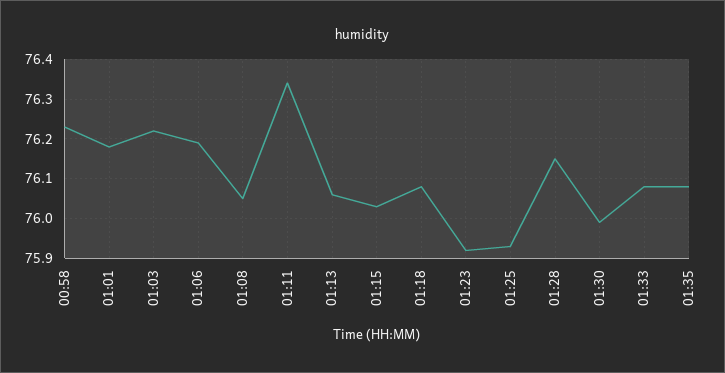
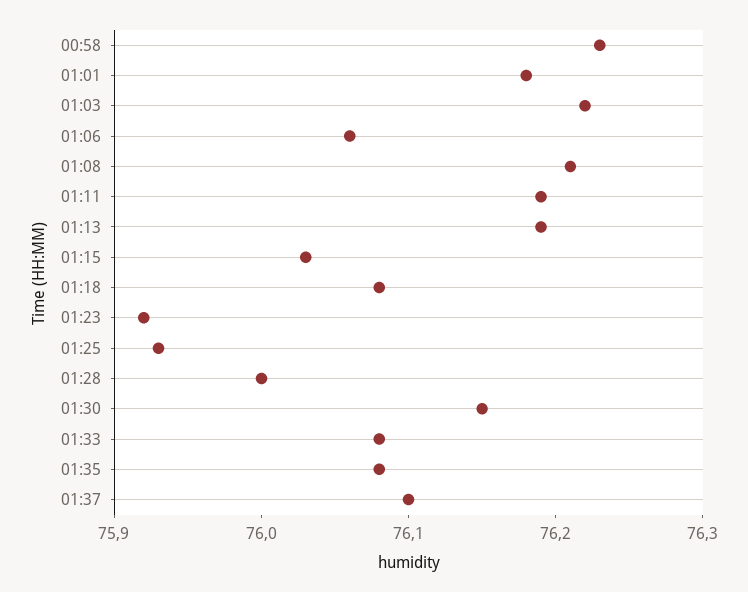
01:06: 76.2 -> 76.06
01:08: 76.05 -> 76.21
01:11: 76.35 -> 76.19
01:13: 76.05 -> 76.19
01:28: 76.15 -> 76
01:30: 76 -> 76.15
01:37: none -> 76.1

